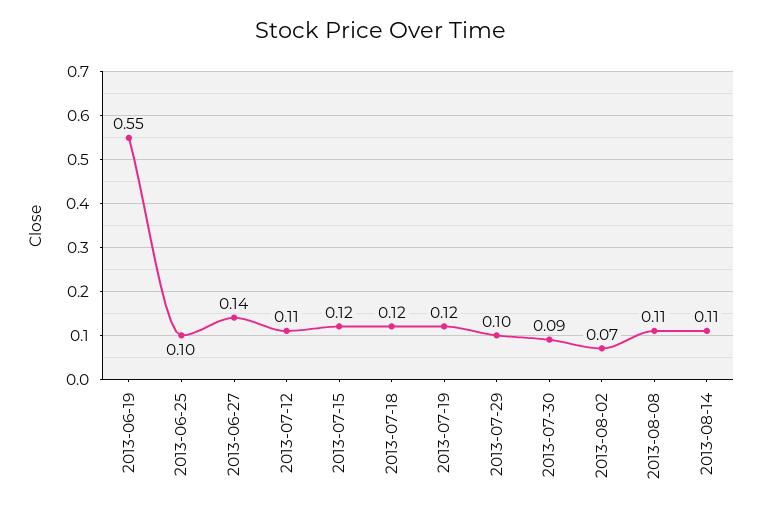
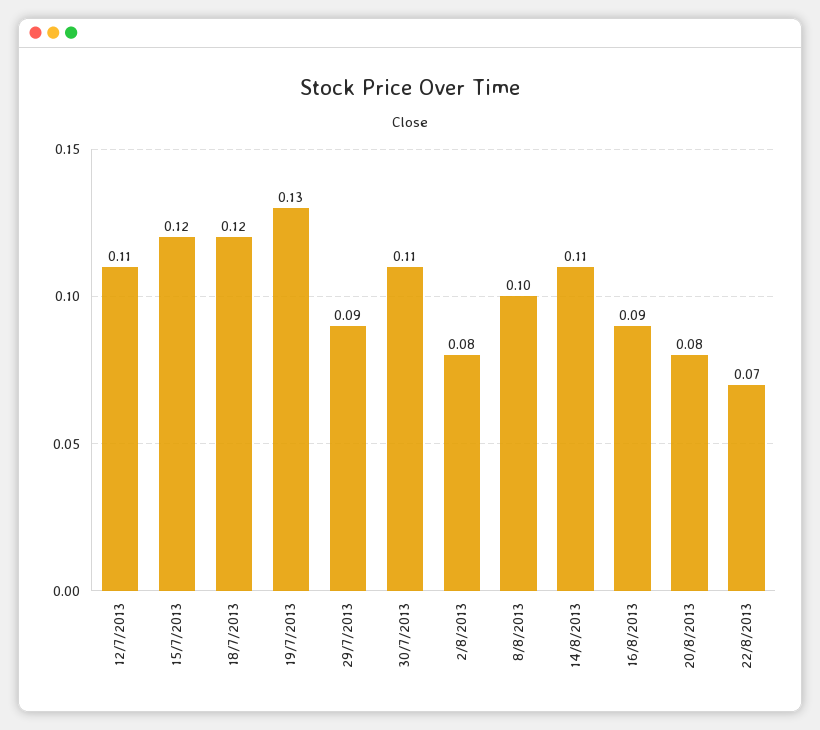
2013-06-19: 0.55 -> none
2013-06-25: 0.1 -> none
2013-06-27: 0.14 -> none
2013-07-19: 0.12 -> 0.13
2013-07-29: 0.1 -> 0.09
2013-07-30: 0.09 -> 0.11
2013-08-02: 0.07 -> 0.08
2013-08-08: 0.11 -> 0.1
16/8/2013: none -> 0.09
20/8/2013: none -> 0.08
22/8/2013: none -> 0.07

